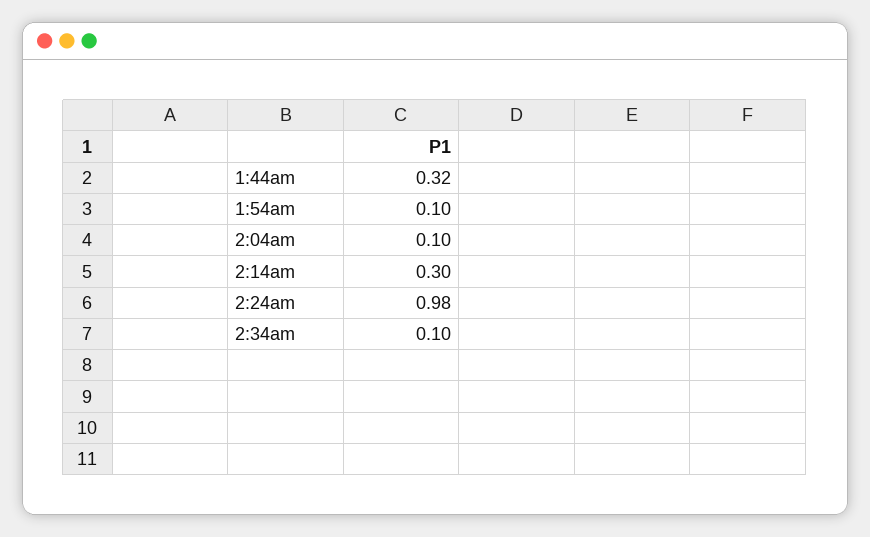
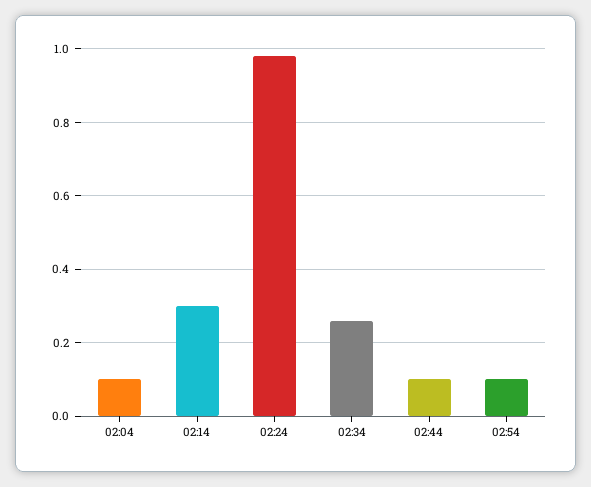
1:44am: 0.32 -> none
1:54am: 0.1 -> none
2:34am: 0.1 -> 0.25
02:44: none -> 0.1
02:54: none -> 0.1

